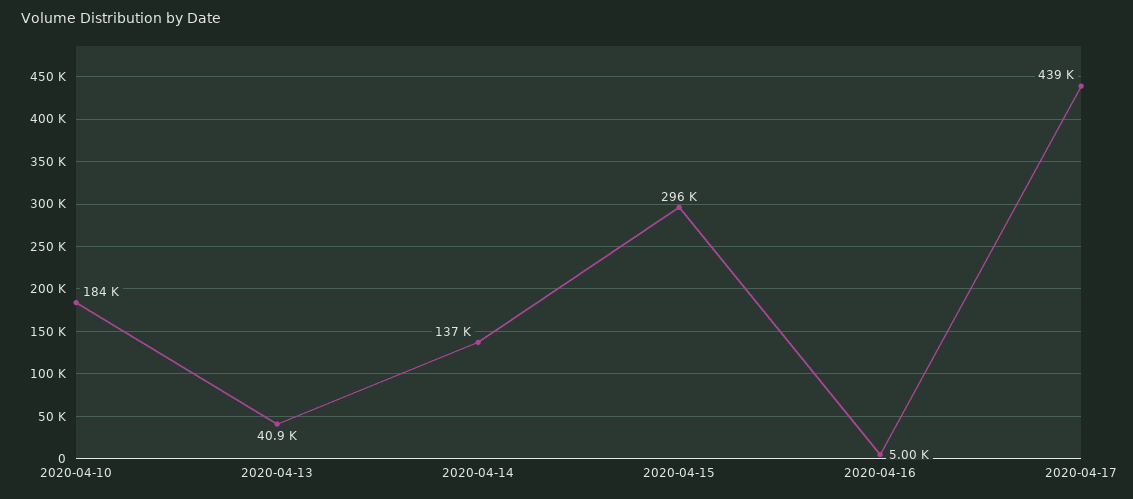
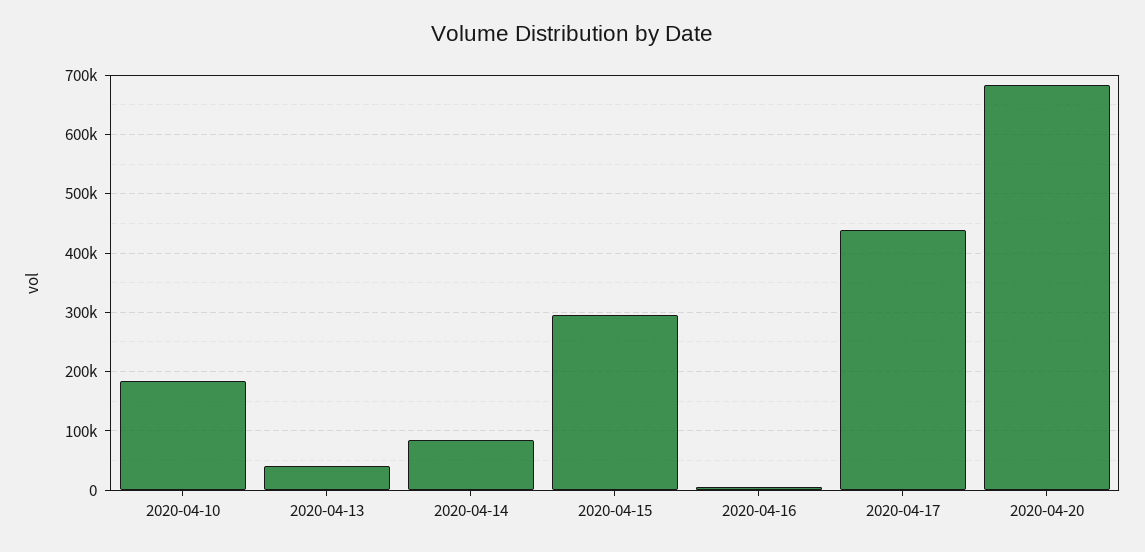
2020-04-14: 137000 -> 80000
2020-04-20: none -> 680000

